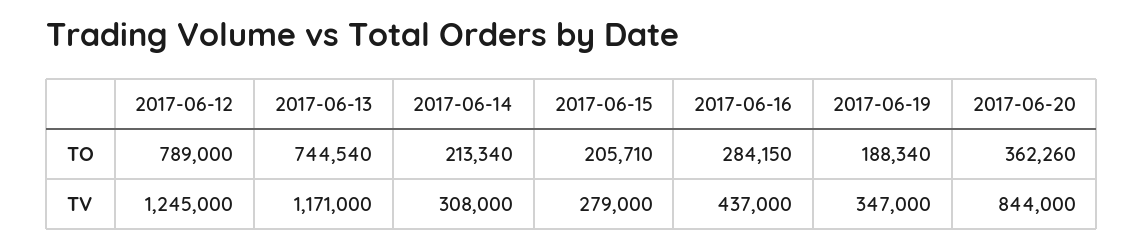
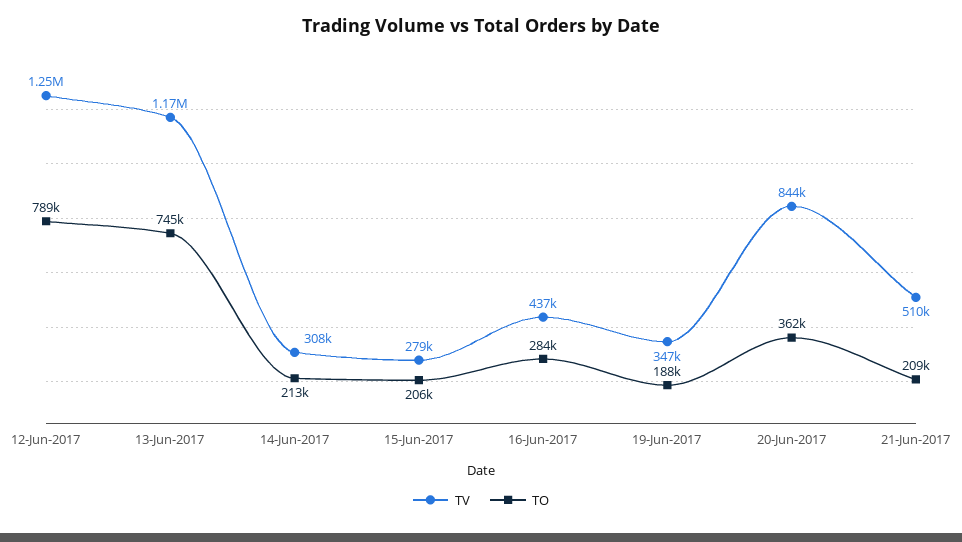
TV, 21-Jun-2017: none -> 510000
TO, 21-Jun-2017: none -> 209000

